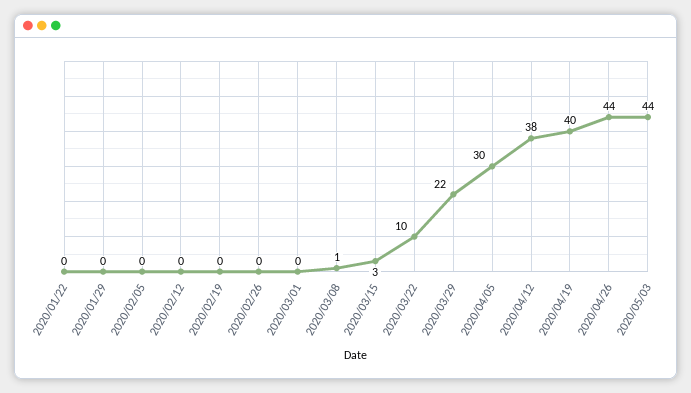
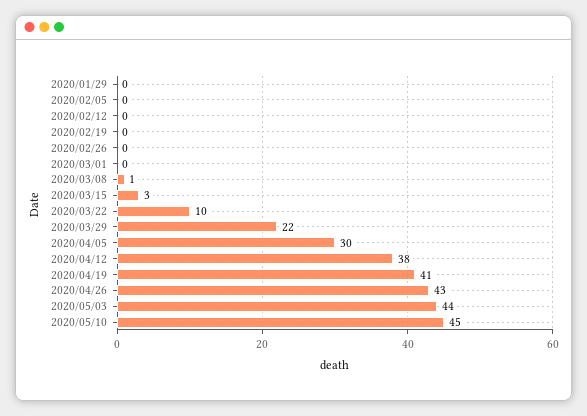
2020/01/22: 0 -> none
2020/04/19: 40 -> 41
2020/04/26: 44 -> 43
2020/05/10: none -> 45

